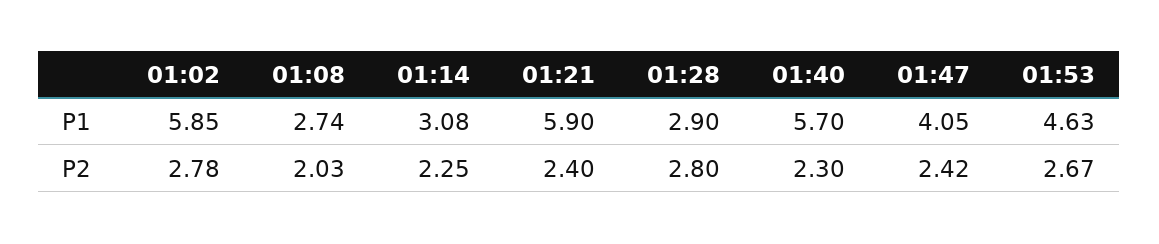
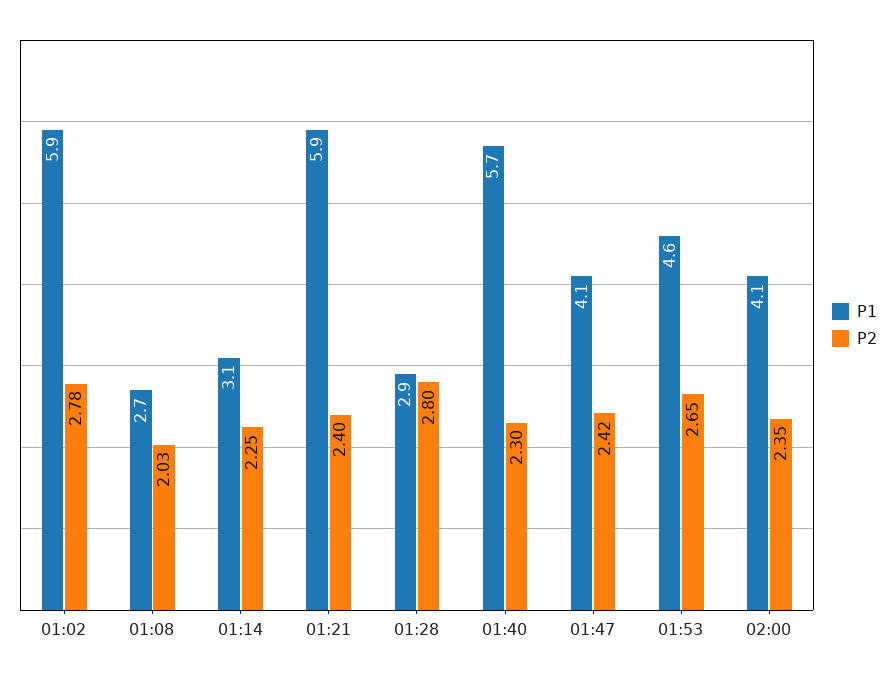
P2, 01:53: 2.67 -> 2.65
P1, 02:00: none -> 4.1
P2, 02:00: none -> 2.35

